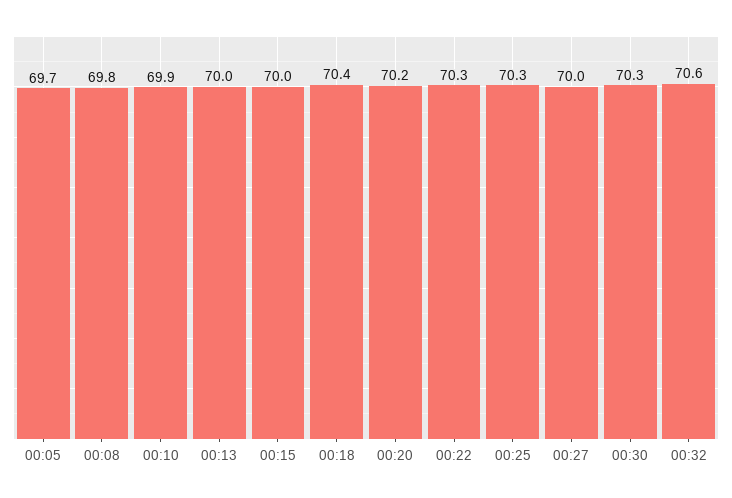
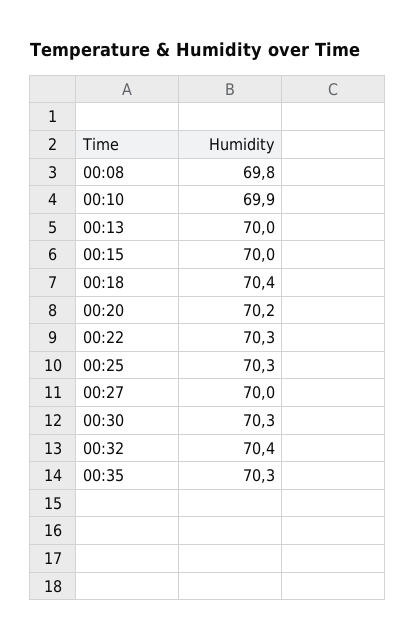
00:05: 69.7 -> none
00:32: 70.6 -> 70.4
00:35: none -> 70.3

